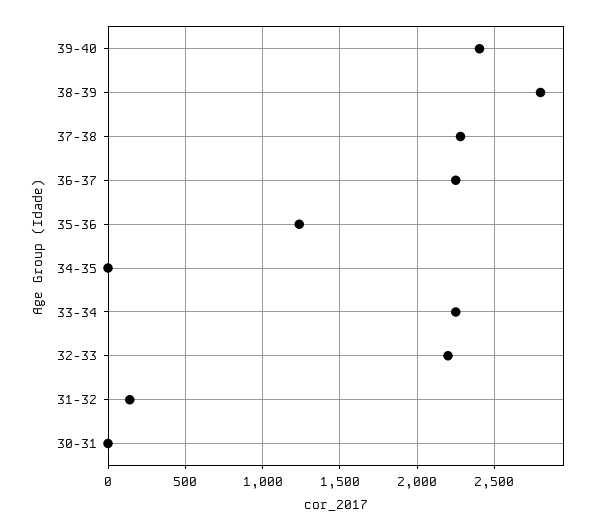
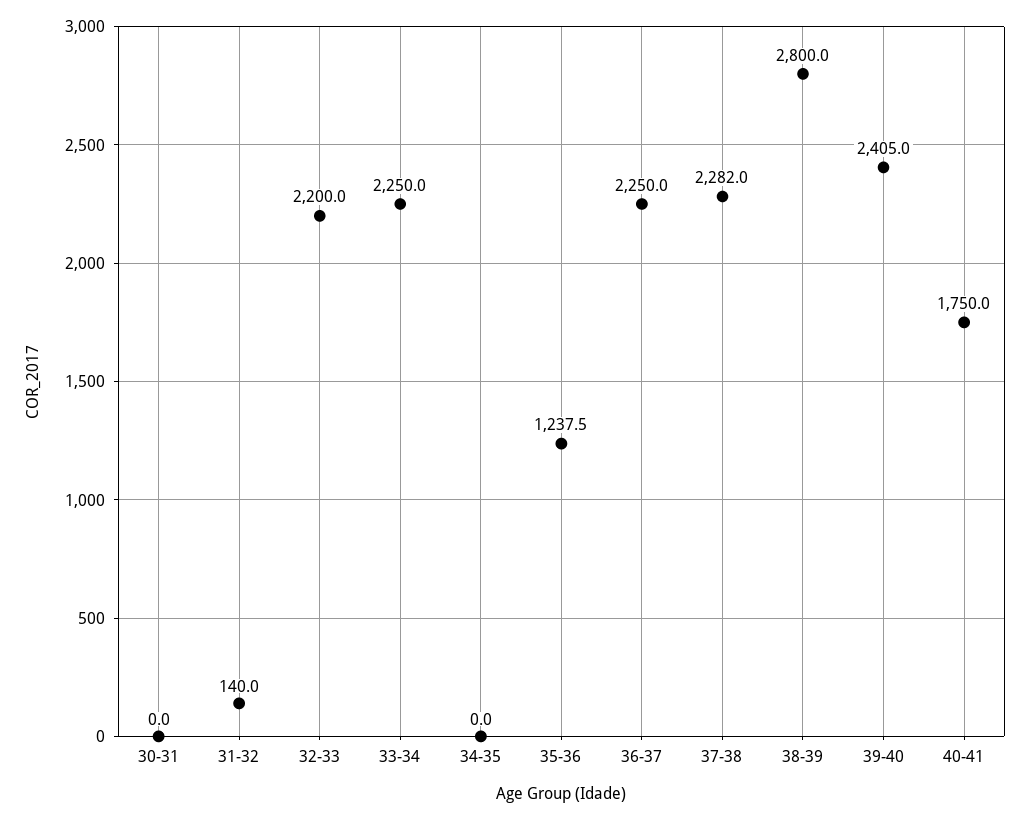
40-41: none -> 1750

